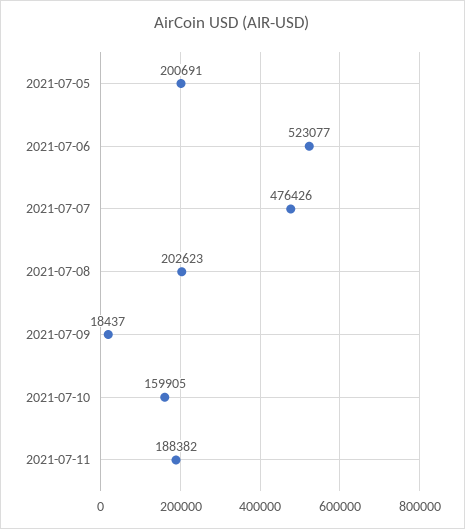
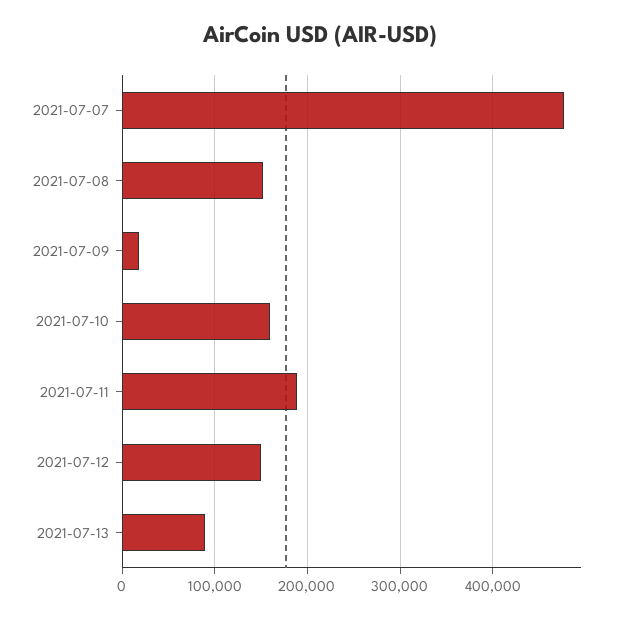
2021-07-05: 200691 -> none
2021-07-06: 523077 -> none
2021-07-08: 202623 -> 150000
2021-07-12: none -> 150000
2021-07-13: none -> 90000

